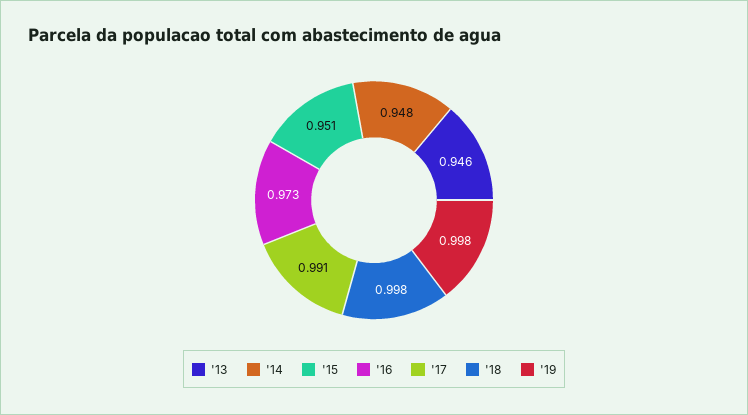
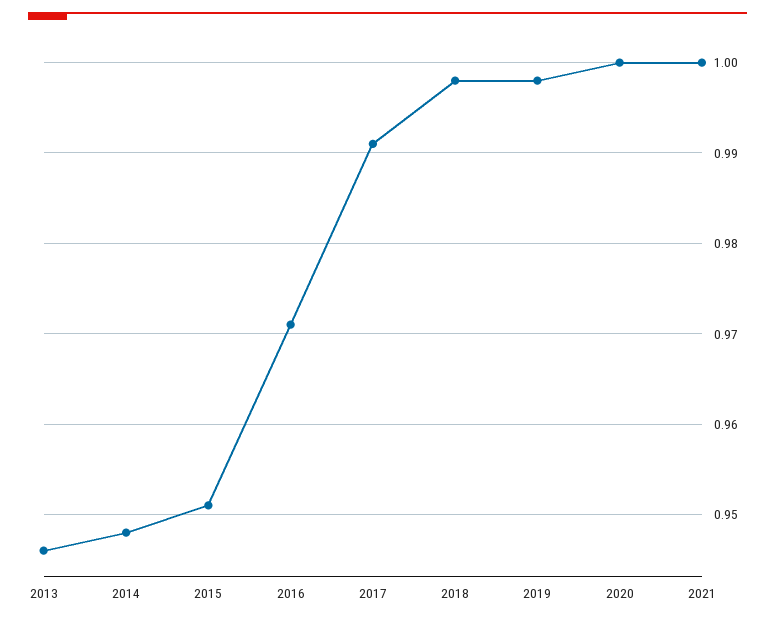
'16: 0.973 -> 0.971
2020: none -> 1
2021: none -> 1

